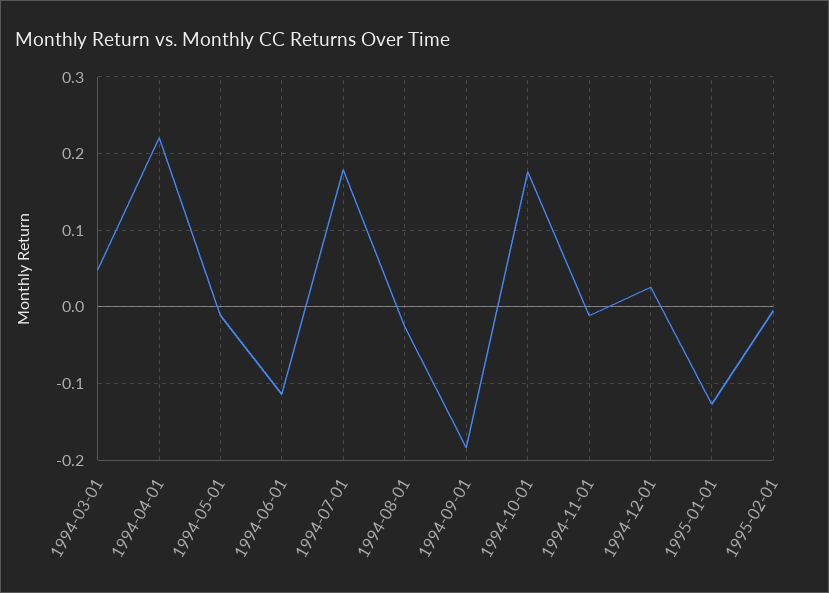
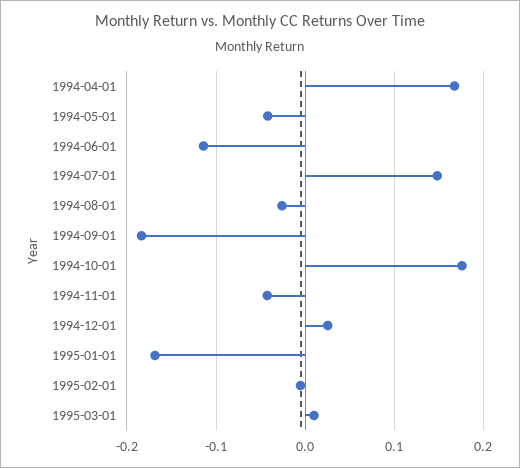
1994-03-01: 0.05 -> none
1994-04-01: 0.22 -> 0.17
1994-05-01: -0.01 -> -0.04
1994-07-01: 0.18 -> 0.15
1994-11-01: -0.01 -> -0.04
1995-01-01: -0.13 -> -0.17
1995-03-01: none -> 0.01

